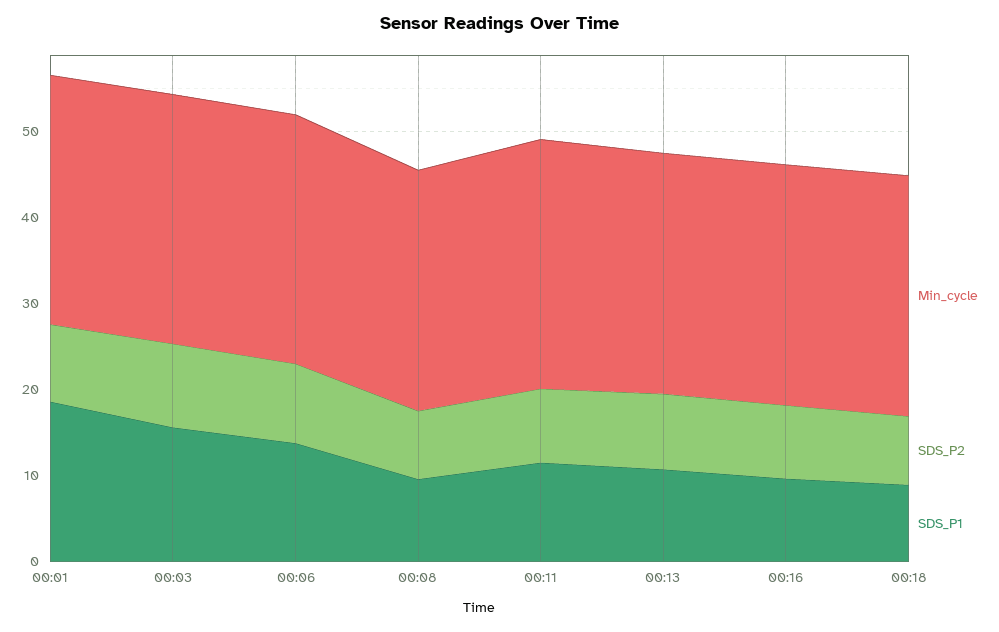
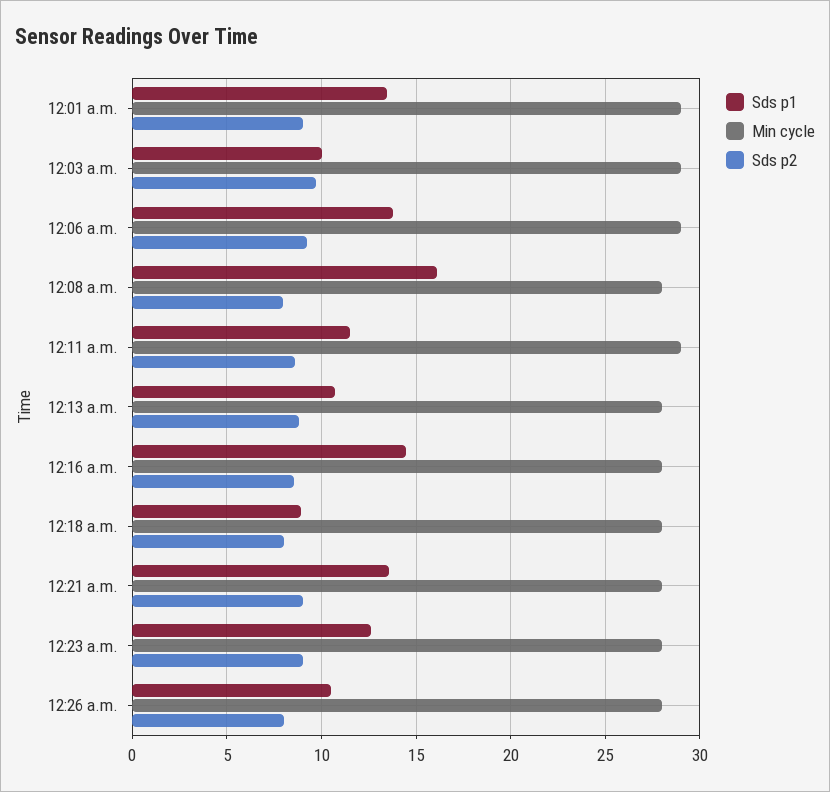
SDS_P1, 00:01: 18 -> 13.5
SDS_P1, 00:03: 16 -> 10
SDS_P1, 00:08: 10 -> 16
SDS_P1, 00:16: 10 -> 14.5
SDS_P1, 12:21 a.m.: none -> 13.5
Min_cycle, 12:21 a.m.: none -> 28
SDS_P2, 12:21 a.m.: none -> 9
SDS_P1, 12:23 a.m.: none -> 12.5
Min_cycle, 12:23 a.m.: none -> 28
SDS_P2, 12:23 a.m.: none -> 9
SDS_P1, 12:26 a.m.: none -> 10.5
Min_cycle, 12:26 a.m.: none -> 28
SDS_P2, 12:26 a.m.: none -> 8

